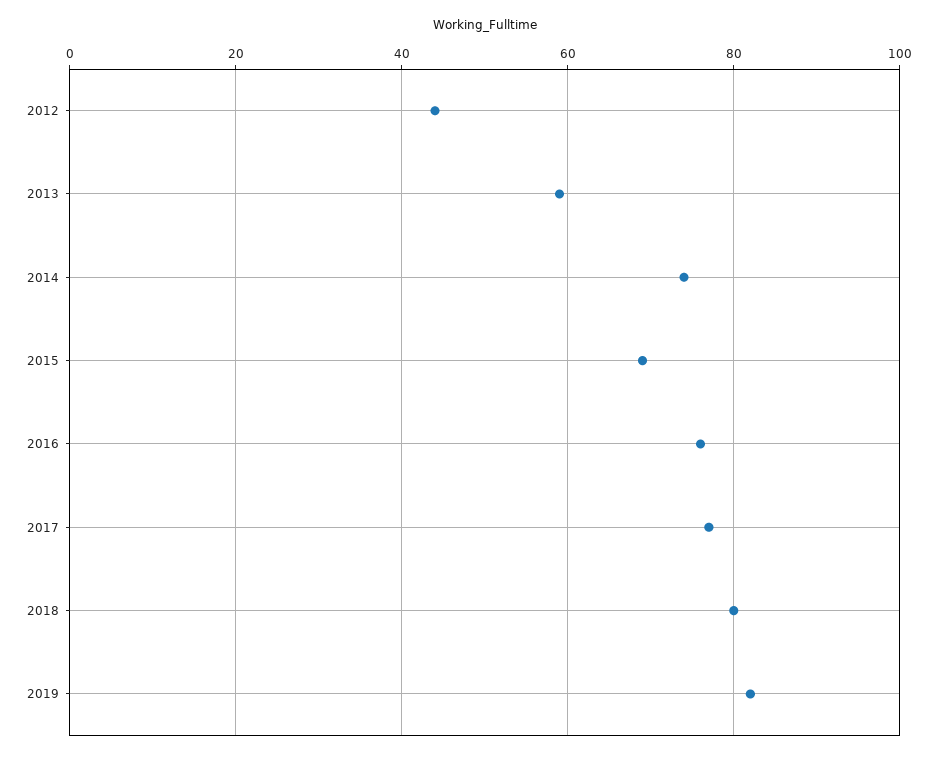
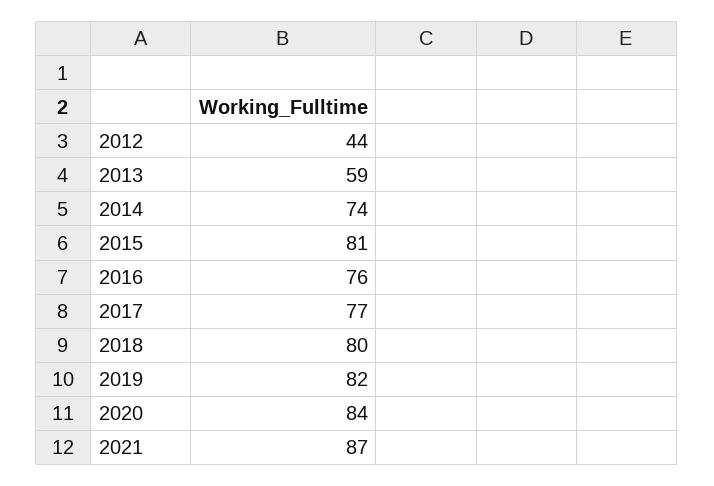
2015: 70 -> 81
2020: none -> 84
2021: none -> 87

